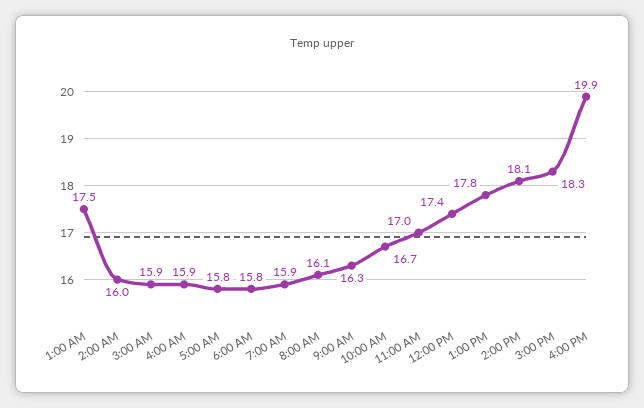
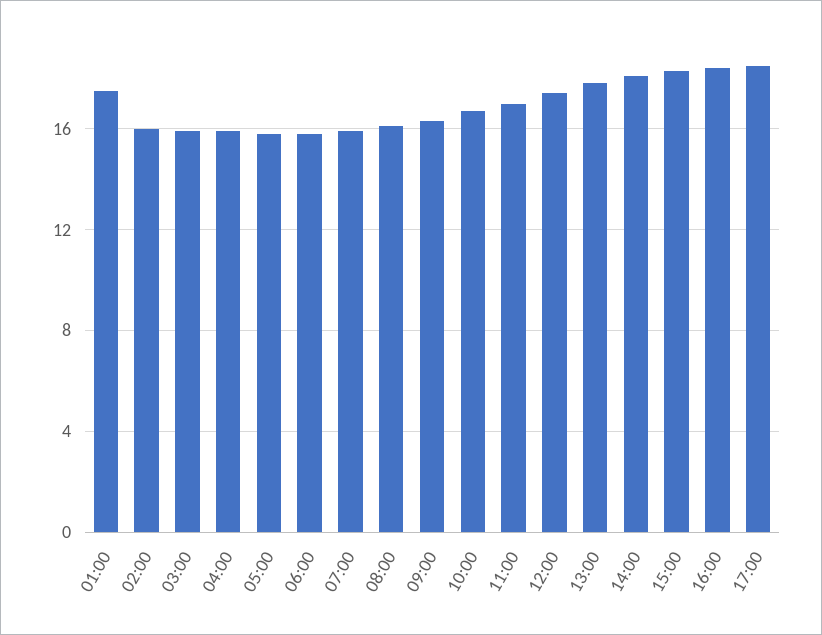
4:00 PM: 19.9 -> 18.5
17:00: none -> 18.5

